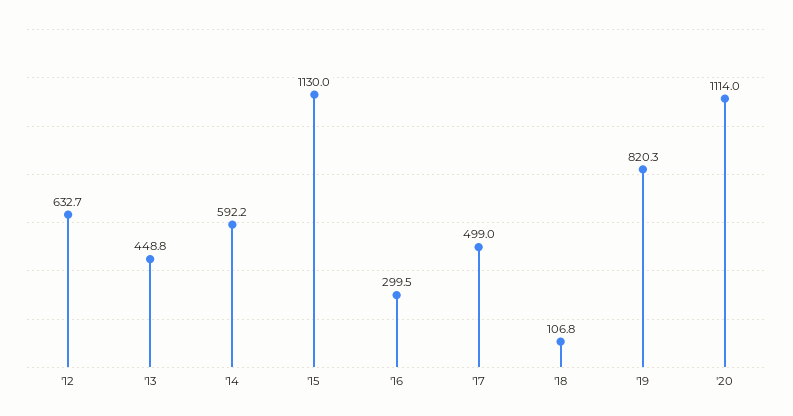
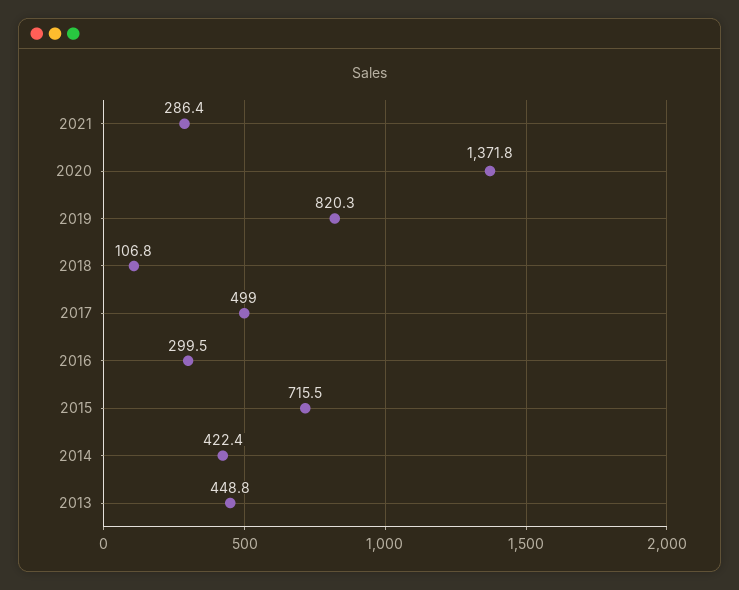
'12: 632.7 -> none
'14: 592.2 -> 422.4
'15: 1130 -> 715.5
'20: 1114 -> 1371.8
2021: none -> 286.4

